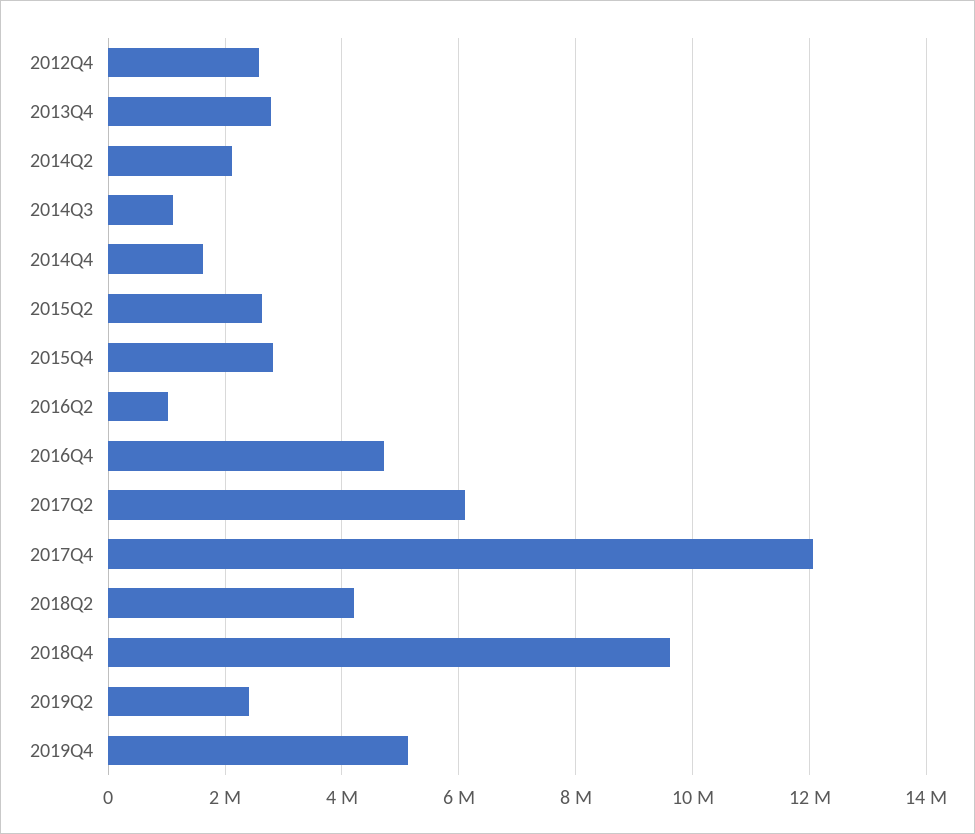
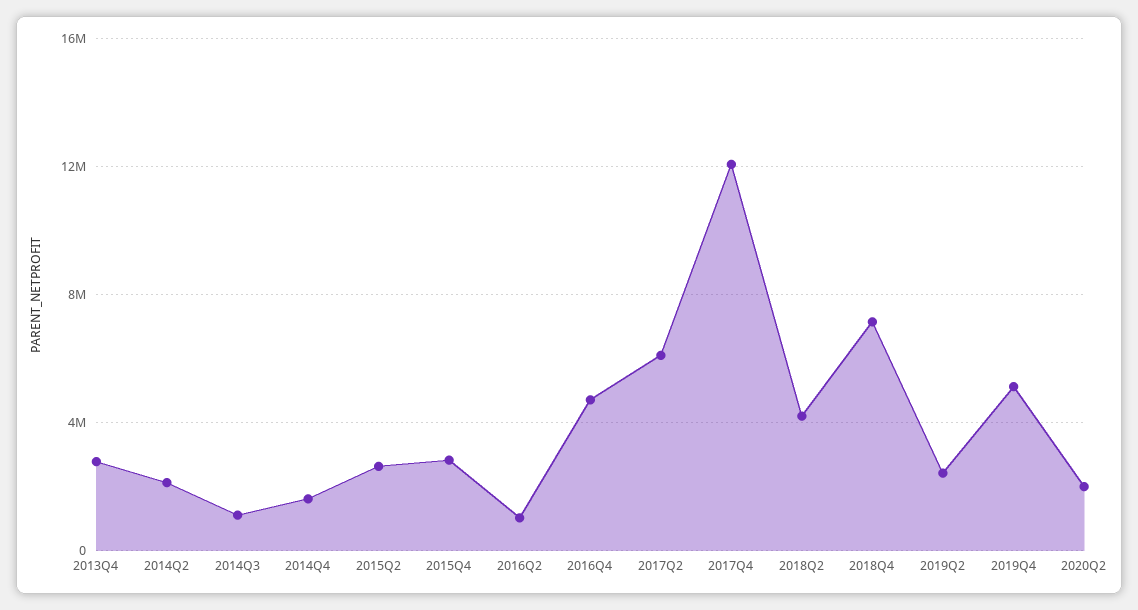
2012Q4: 2600000 -> none
2018Q4: 9600000 -> 7000000
2020Q2: none -> 2000000

